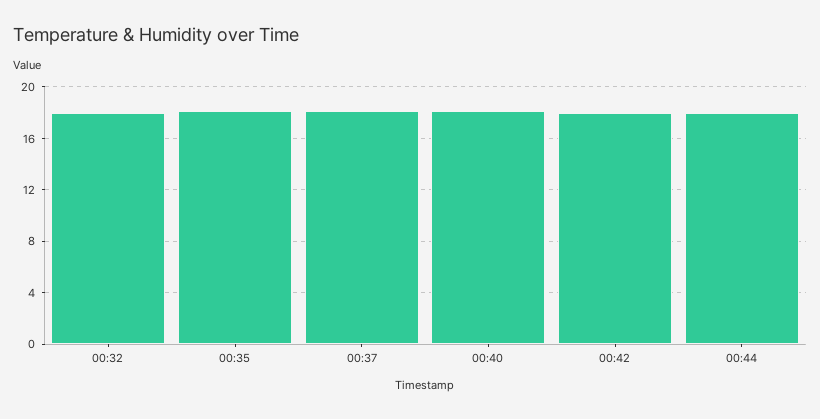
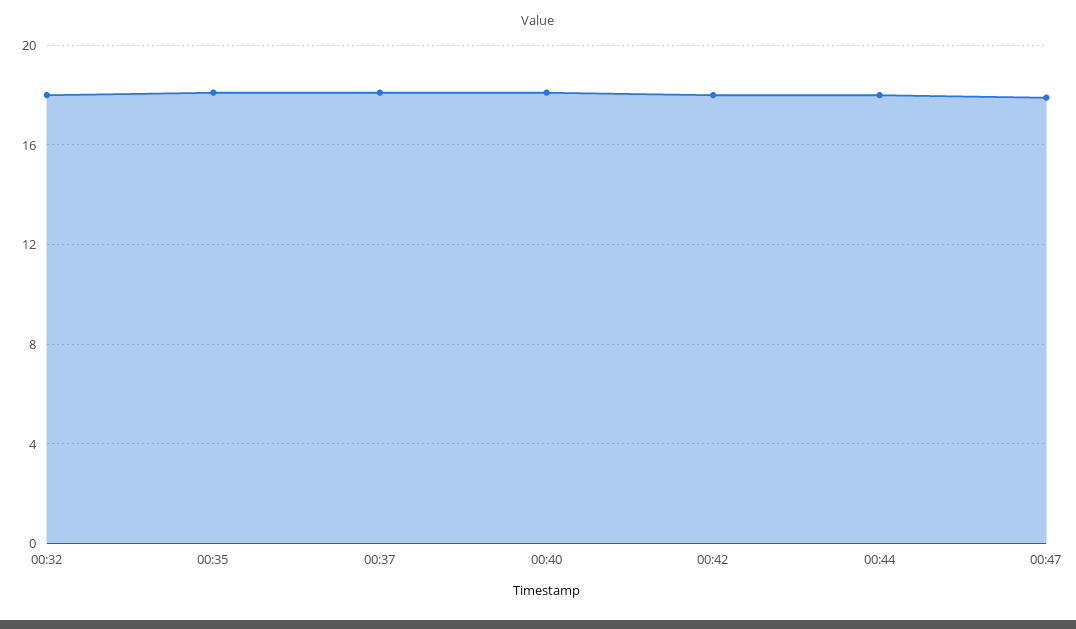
00:47: none -> 18

